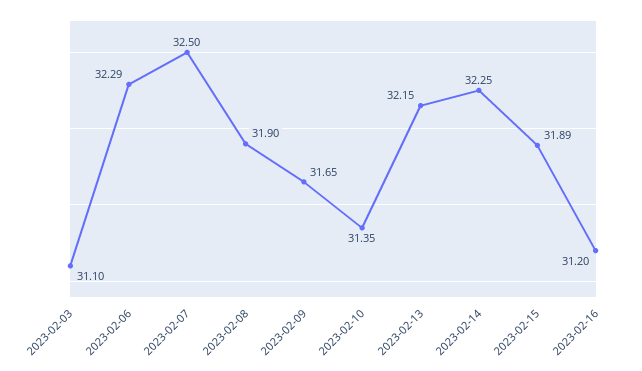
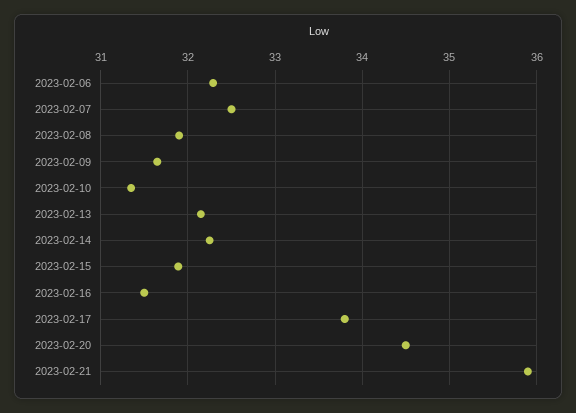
2023-02-03: 31.1 -> none
2023-02-16: 31.2 -> 31.5
2023-02-17: none -> 33.8
2023-02-20: none -> 34.5
2023-02-21: none -> 35.9

